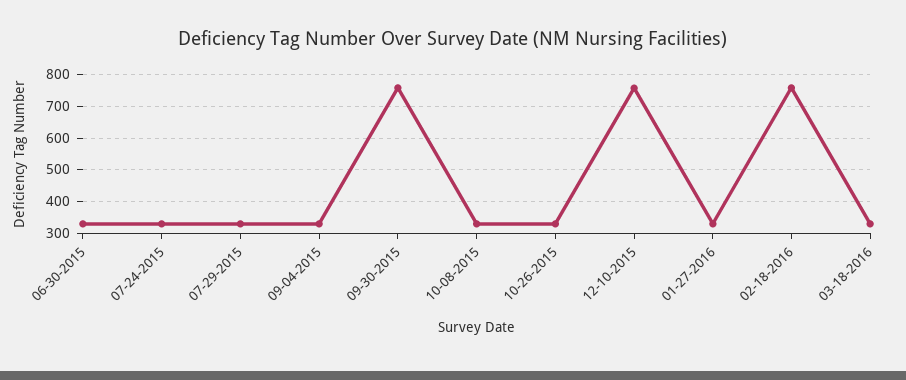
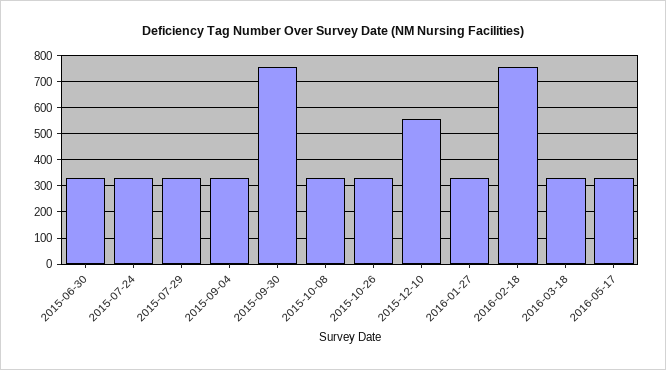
12-10-2015: 760 -> 550
2016-05-17: none -> 325

